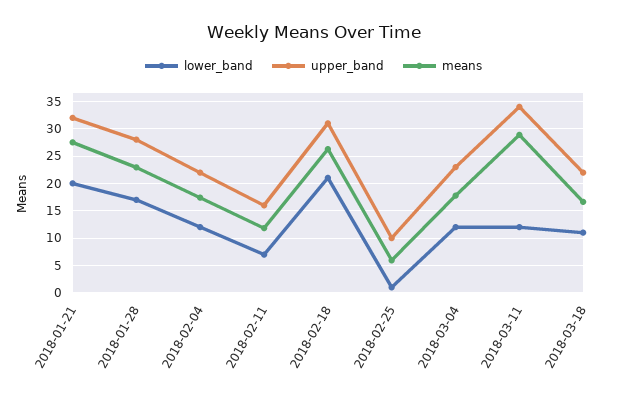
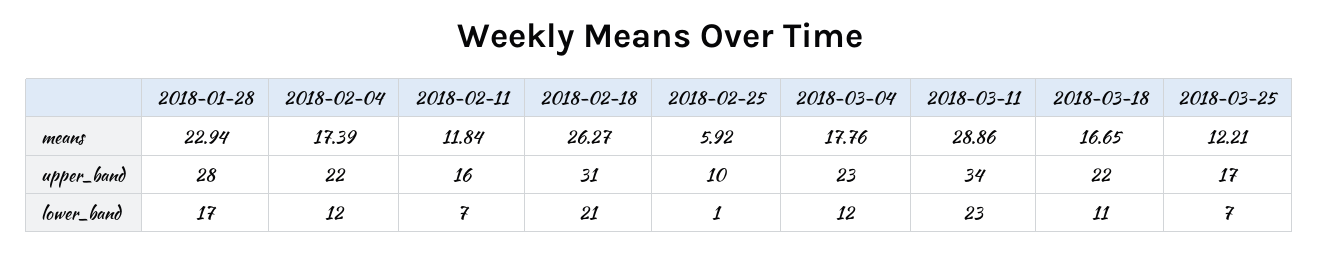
lower_band, 2018-01-21: 20 -> none
upper_band, 2018-01-21: 32.5 -> none
means, 2018-01-21: 27.5 -> none
lower_band, 2018-03-11: 12.5 -> 23
means, 2018-03-25: none -> 12.21
upper_band, 2018-03-25: none -> 17
lower_band, 2018-03-25: none -> 7

